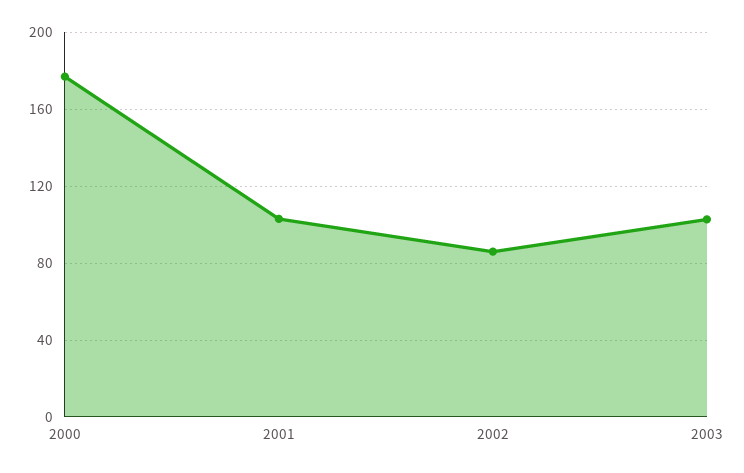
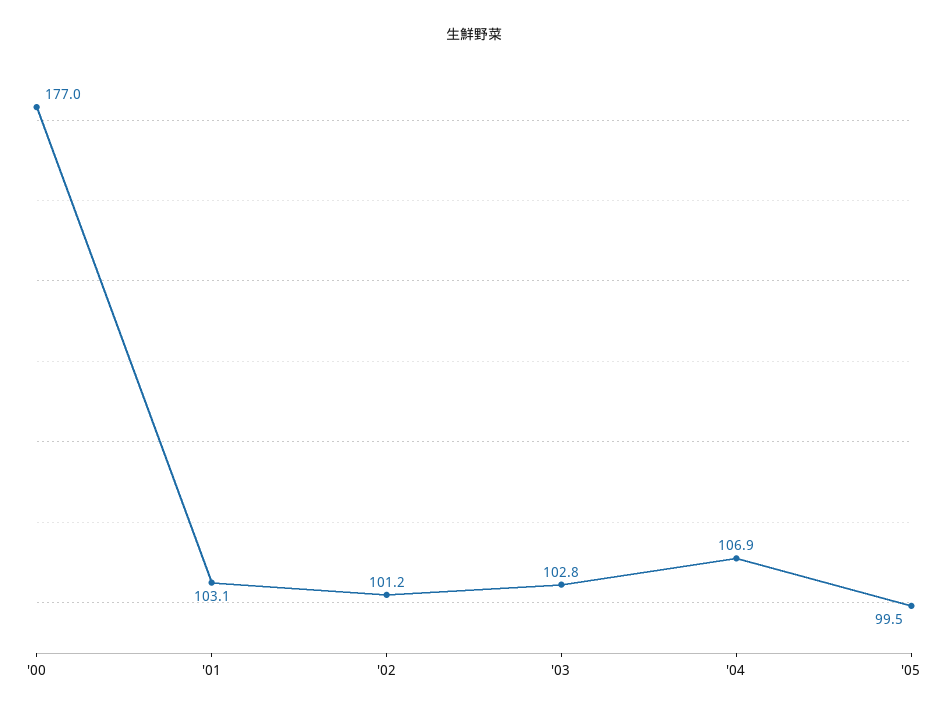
2002: 85 -> 101.2
'04: none -> 106.9
'05: none -> 99.5

